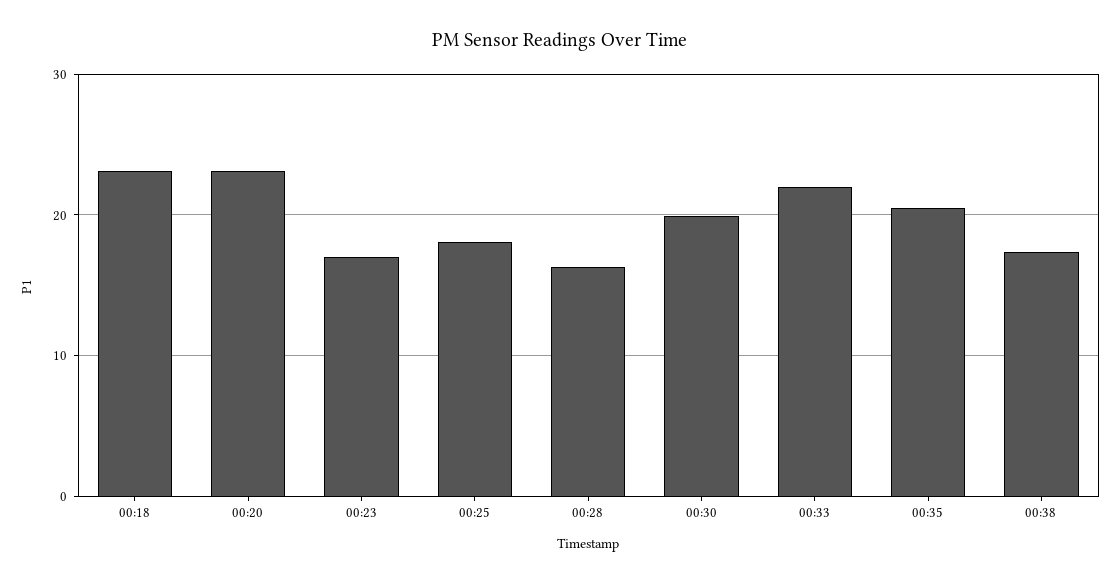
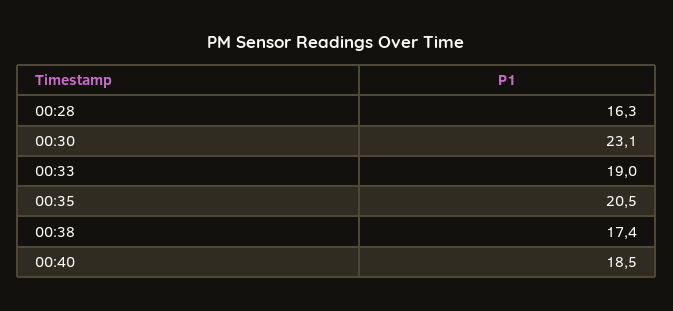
00:18: 23 -> none
00:20: 23 -> none
00:23: 17 -> none
00:25: 18 -> none
00:30: 20 -> 23.1
00:33: 22 -> 19
00:40: none -> 18.5

